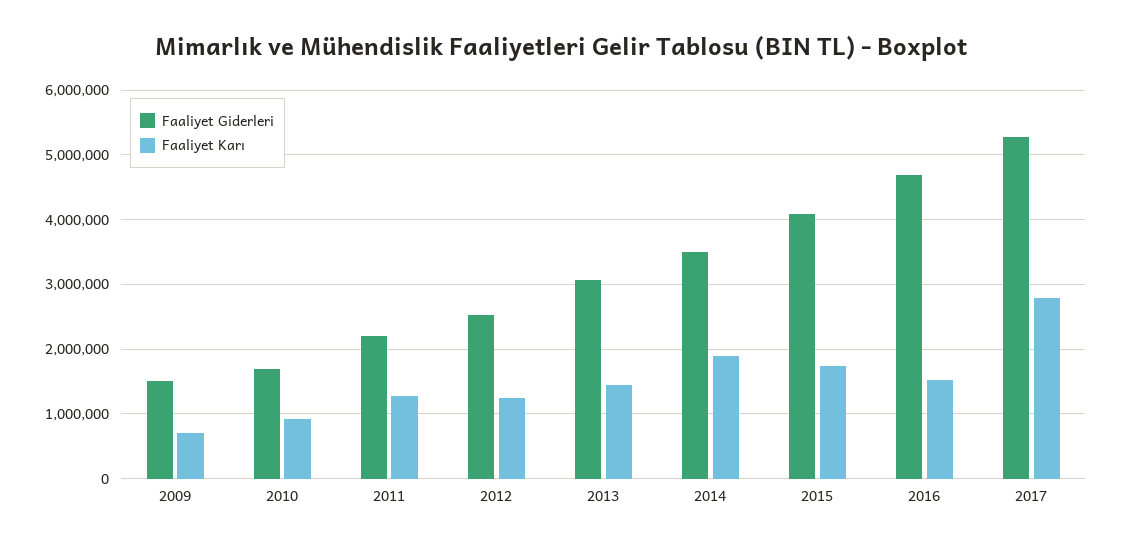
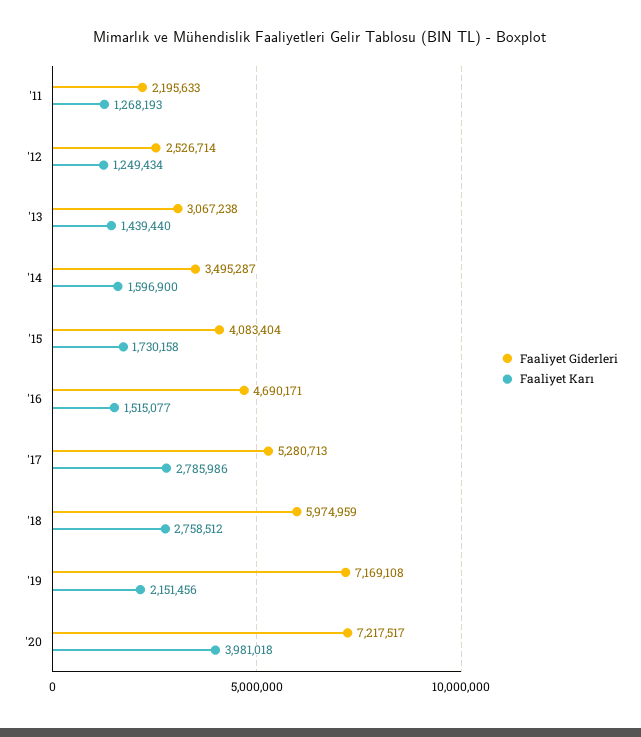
Faaliyet Giderleri, 2009: 1500000 -> none
Faaliyet Karı, 2009: 700000 -> none
Faaliyet Giderleri, 2010: 1700000 -> none
Faaliyet Karı, 2010: 900000 -> none
Faaliyet Karı, 2014: 1900000 -> 1596900
Faaliyet Giderleri, '18: none -> 5974959
Faaliyet Karı, '18: none -> 2758512
Faaliyet Giderleri, '19: none -> 7169108
Faaliyet Karı, '19: none -> 2151456
Faaliyet Giderleri, '20: none -> 7217517
Faaliyet Karı, '20: none -> 3981018

